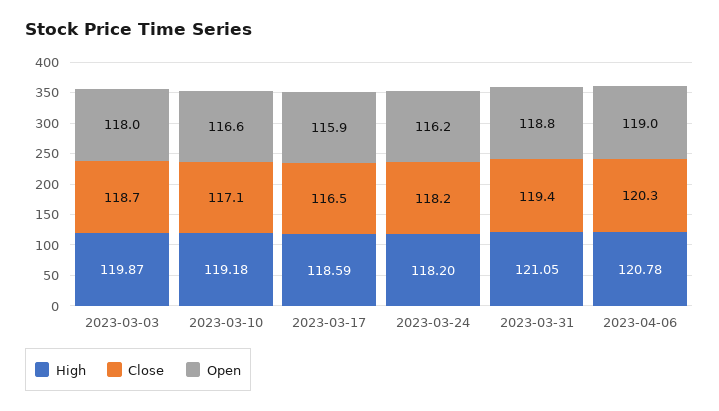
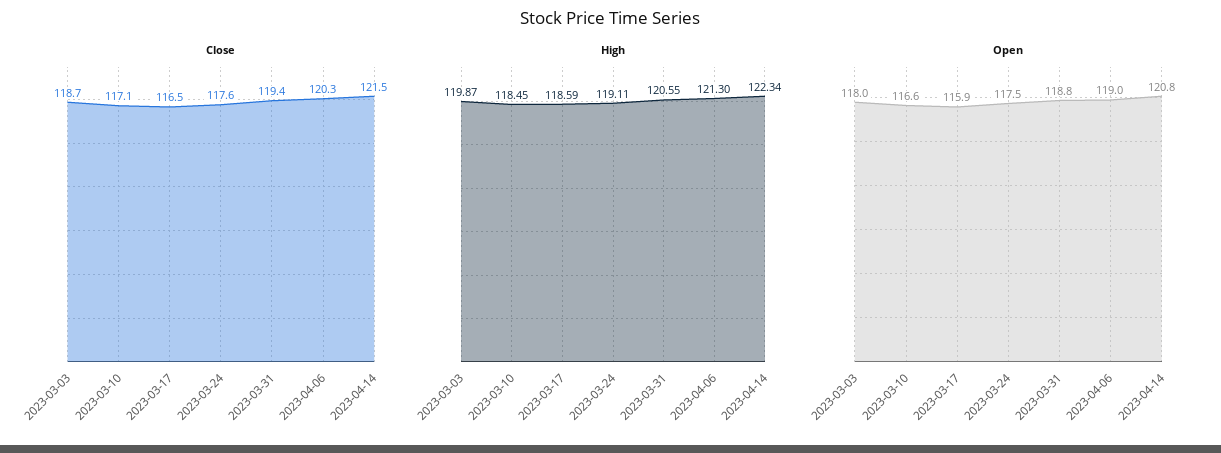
High, 2023-03-10: 119.18 -> 118.45
High, 2023-03-24: 118.2 -> 119.11
Close, 2023-03-24: 118.2 -> 117.6
Open, 2023-03-24: 116.2 -> 117.5
High, 2023-03-31: 121.05 -> 120.55
High, 2023-04-06: 120.78 -> 121.3
Close, 2023-04-14: none -> 121.5
High, 2023-04-14: none -> 122.34
Open, 2023-04-14: none -> 120.8

